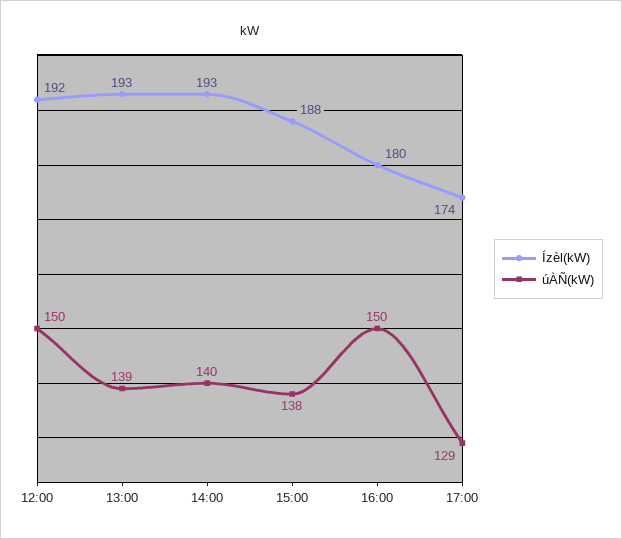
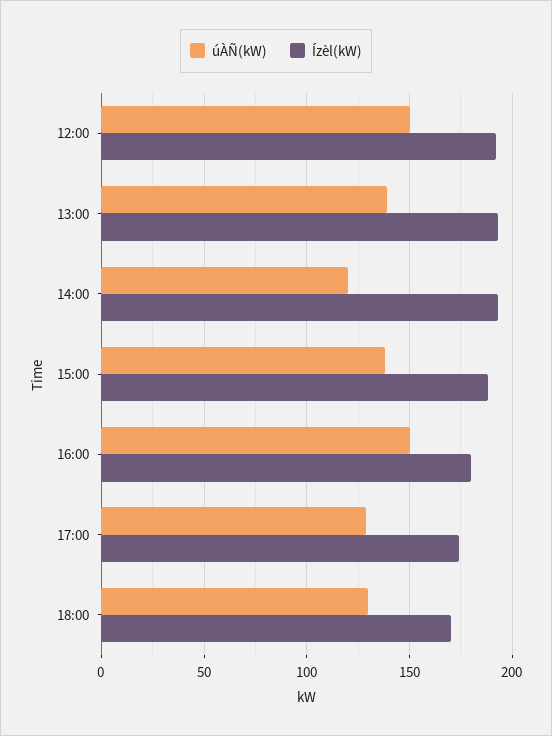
úÀÑ(kW), 14:00: 140 -> 120
úÀÑ(kW), 18:00: none -> 130
Ízèl(kW), 18:00: none -> 170

